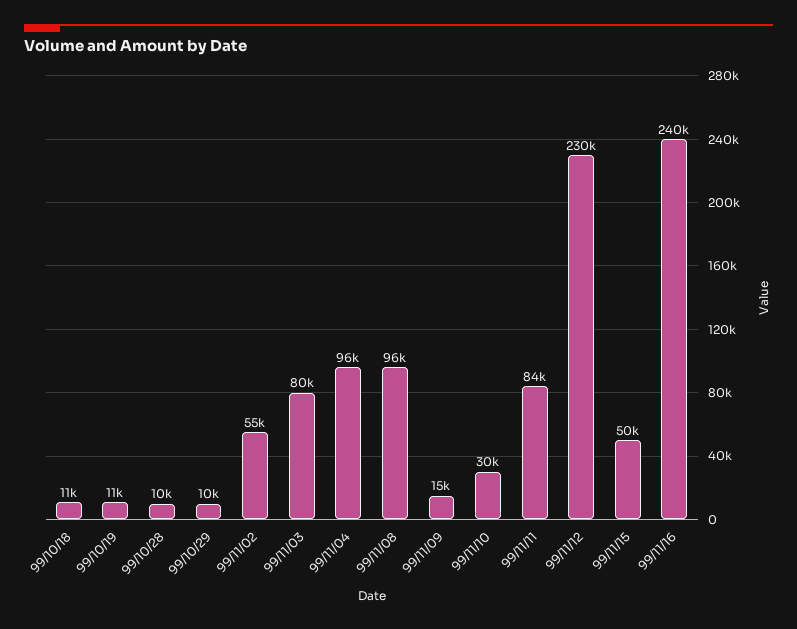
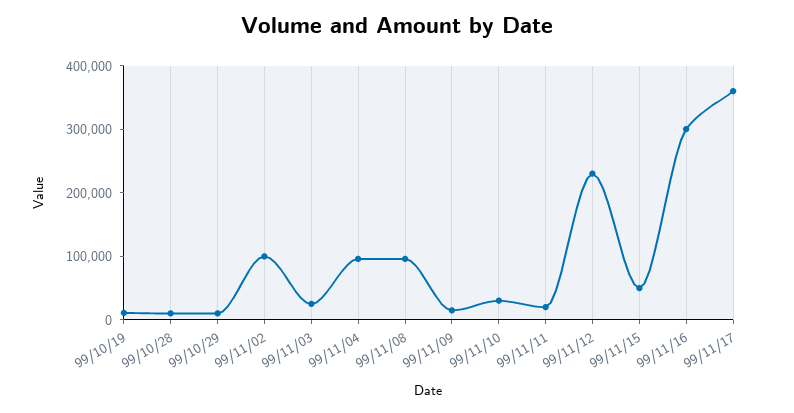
99/10/18: 11000 -> none
99/11/02: 55000 -> 100000
99/11/03: 80000 -> 20000
99/11/11: 84000 -> 20000
99/11/16: 240000 -> 300000
99/11/17: none -> 360000

